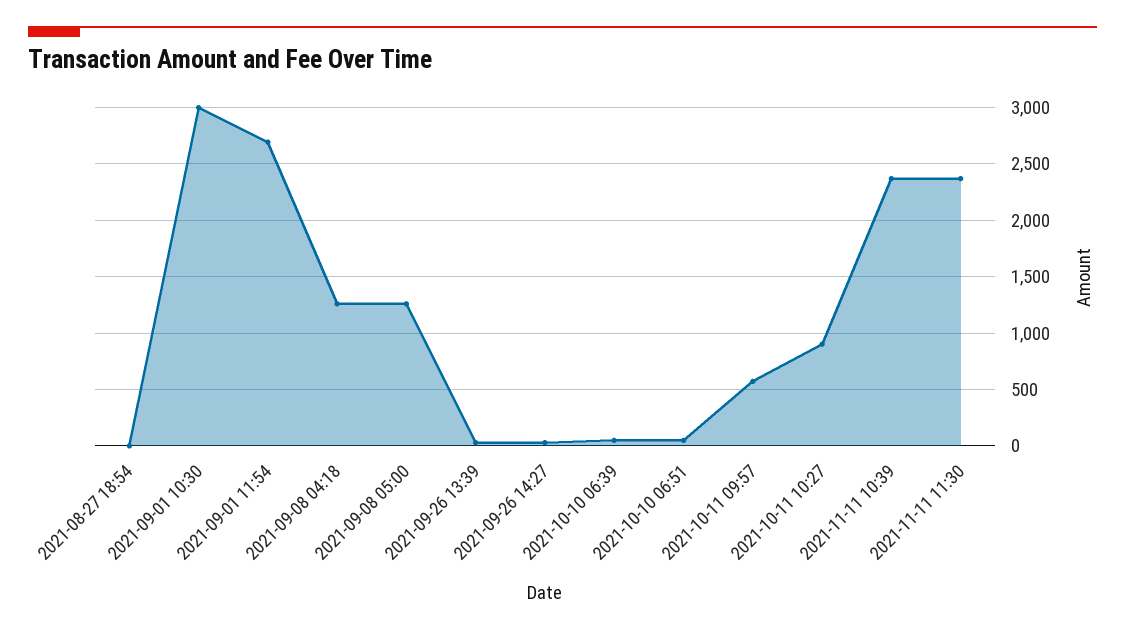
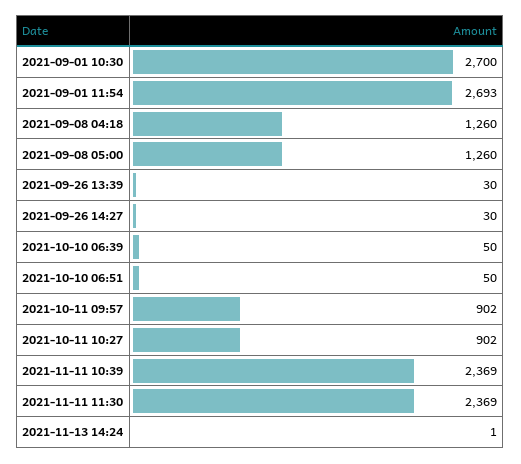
2021-08-27 18:54: 0 -> none
2021-09-01 10:30: 3000 -> 2700
2021-10-11 09:57: 600 -> 902
2021-11-13 14:24: none -> 1

